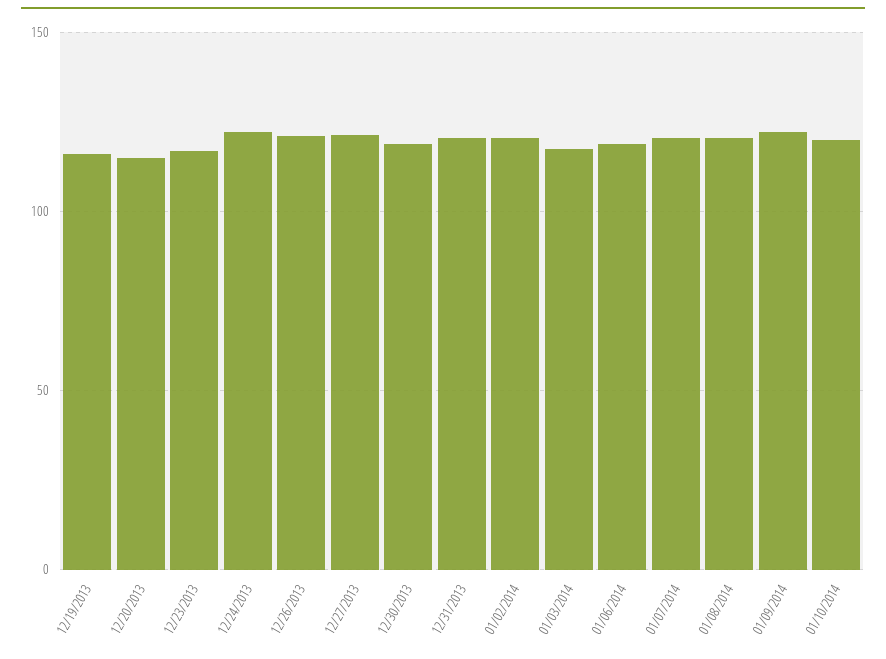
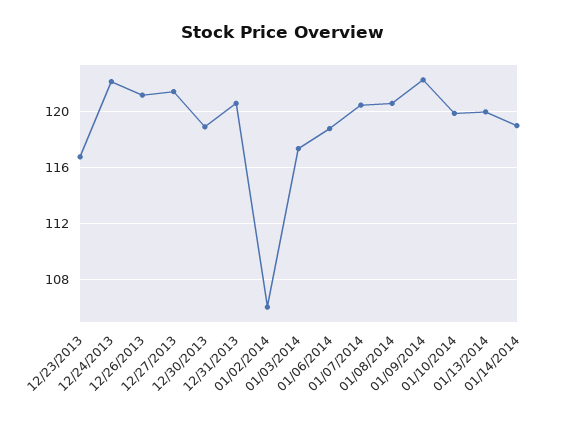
12/19/2013: 115 -> none
12/20/2013: 115 -> none
01/02/2014: 120 -> 106
01/13/2014: none -> 120
01/14/2014: none -> 119

